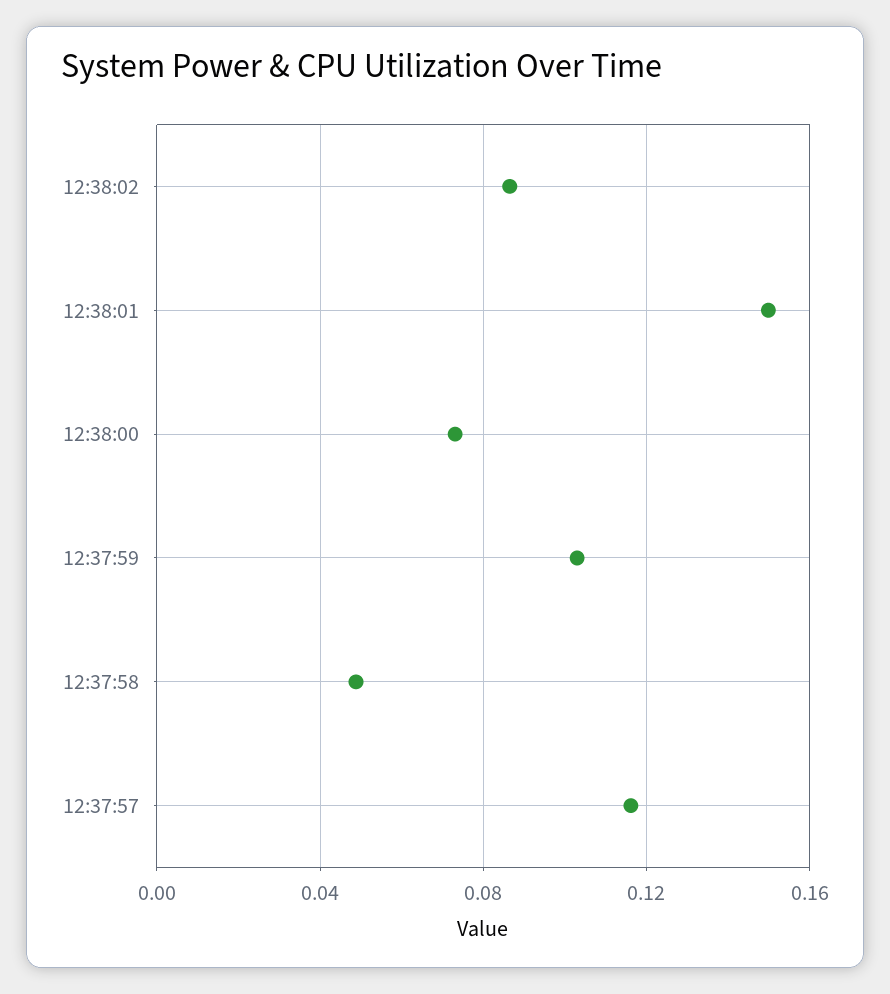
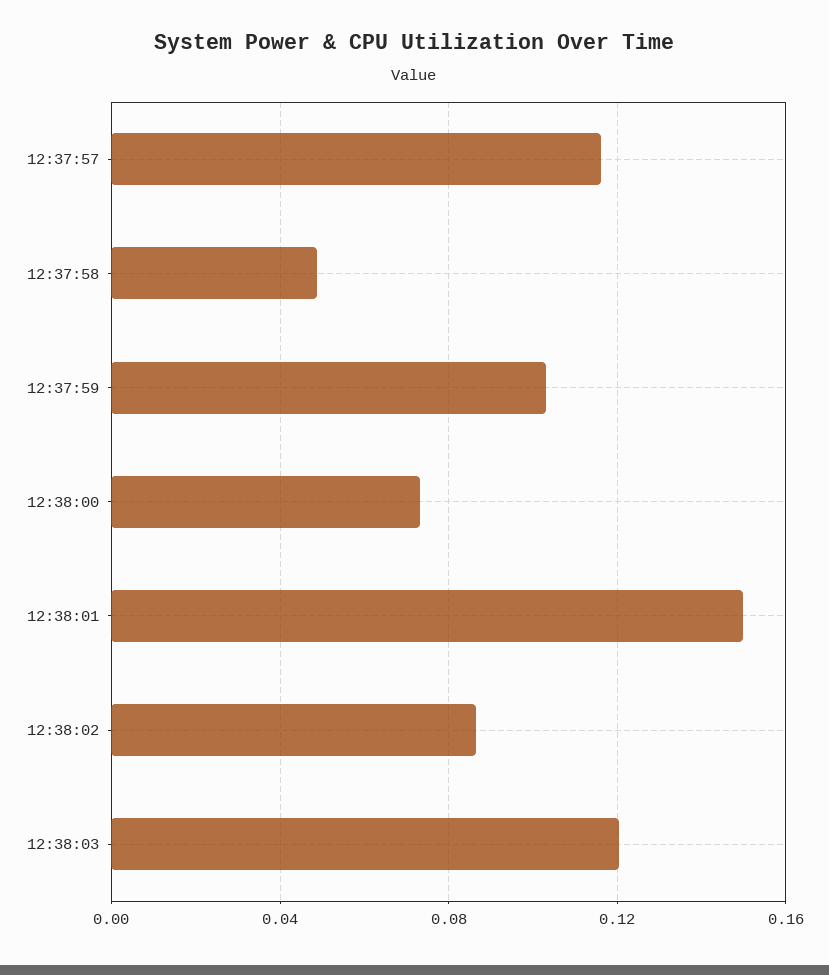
12:38:03: none -> 0.12

